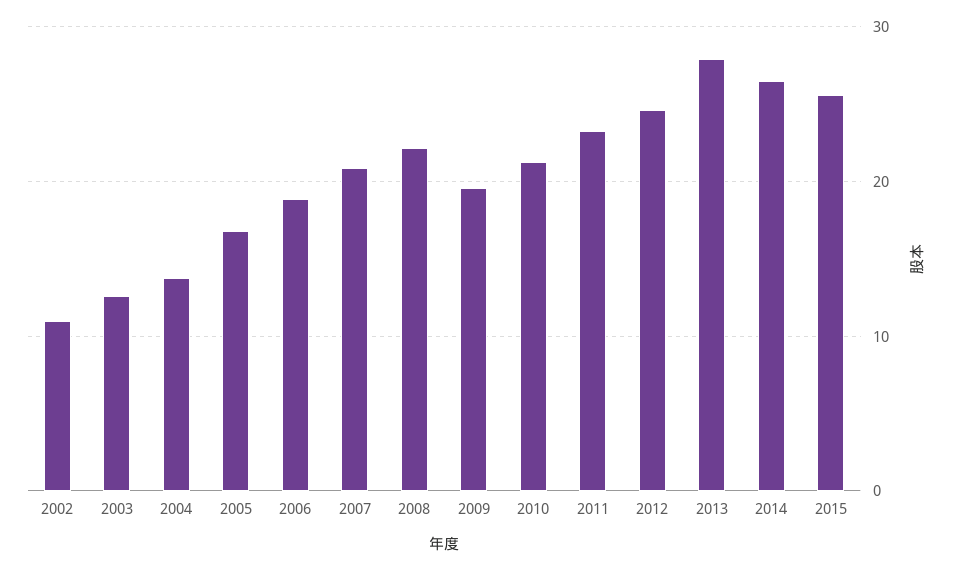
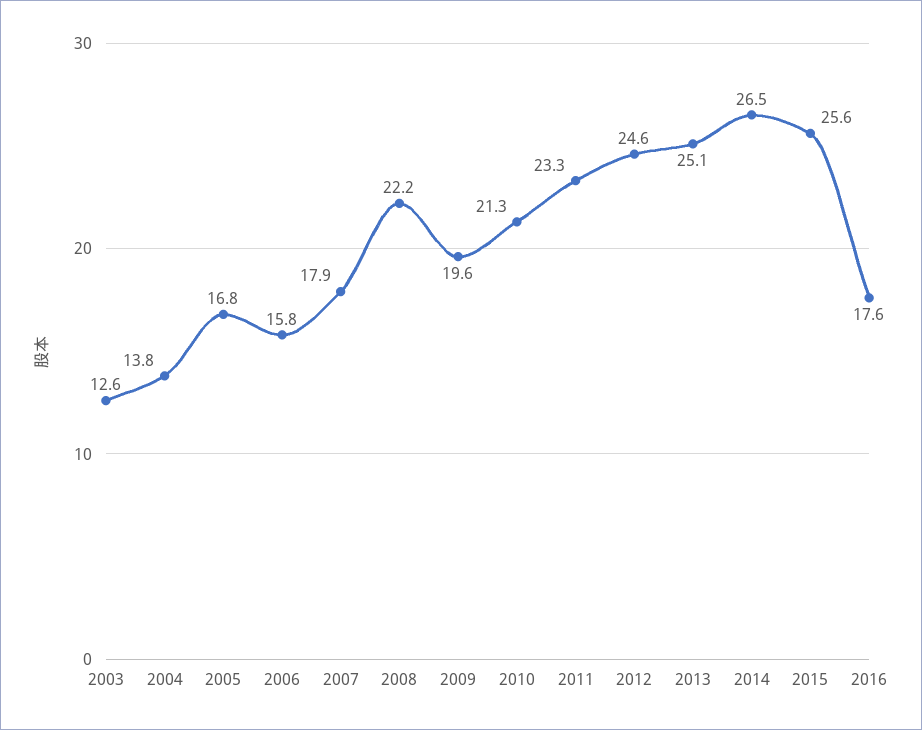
2002: 11 -> none
2006: 19 -> 15.8
2007: 21 -> 17.9
2013: 28 -> 25.1
2016: none -> 17.6

